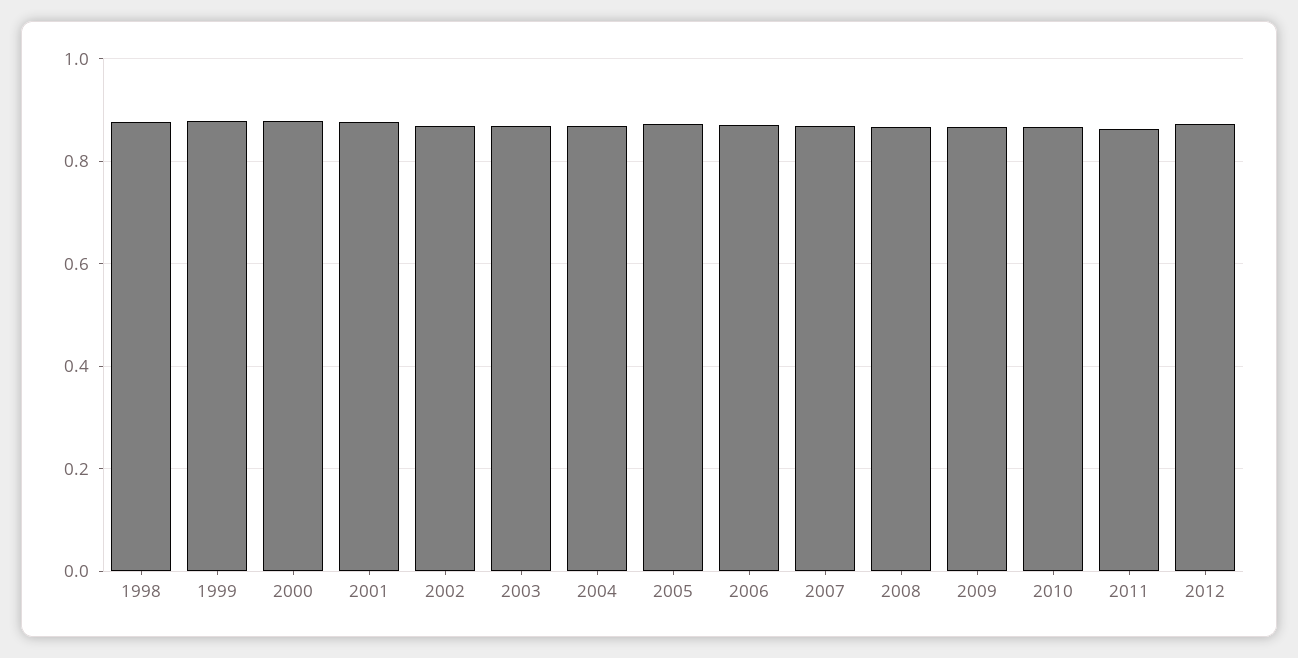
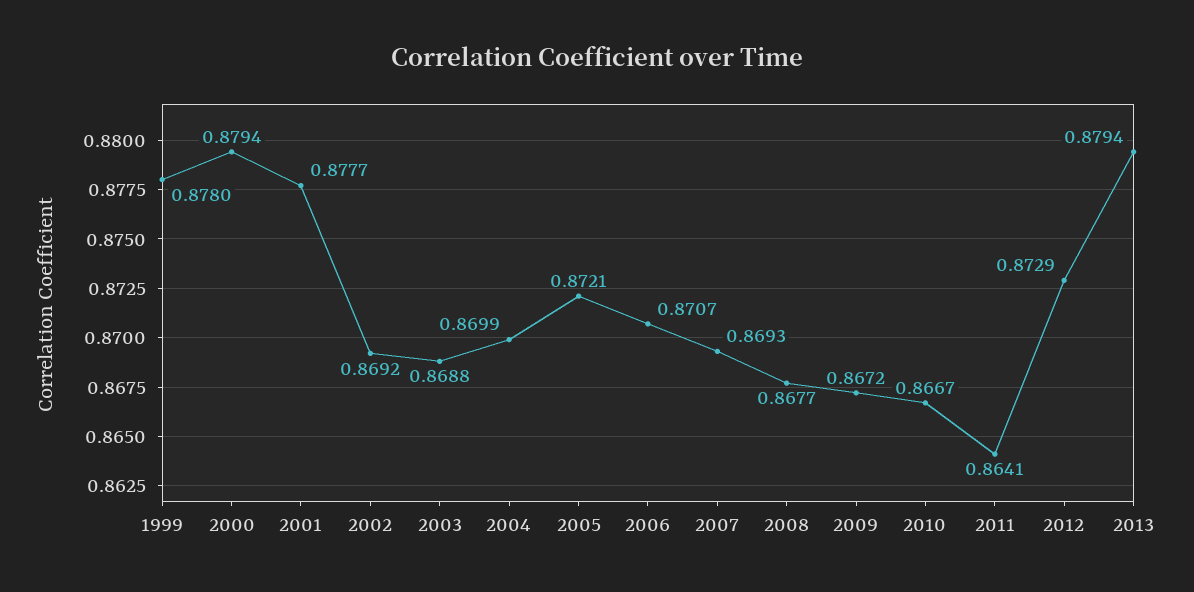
1998: 0.88 -> none
2013: none -> 0.8794

